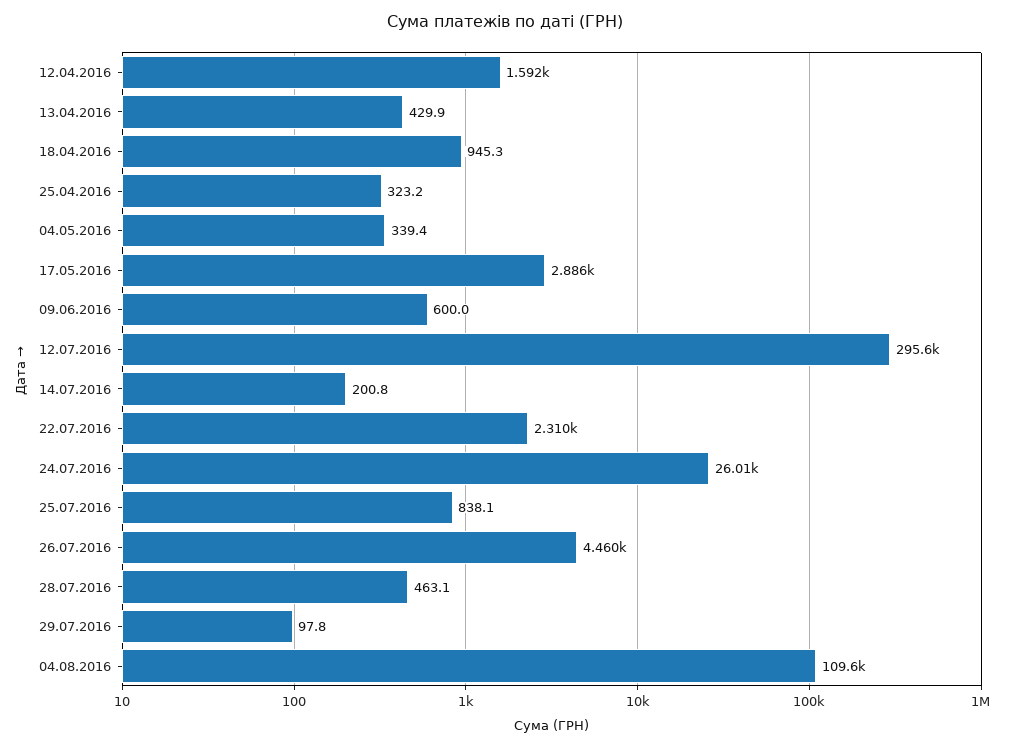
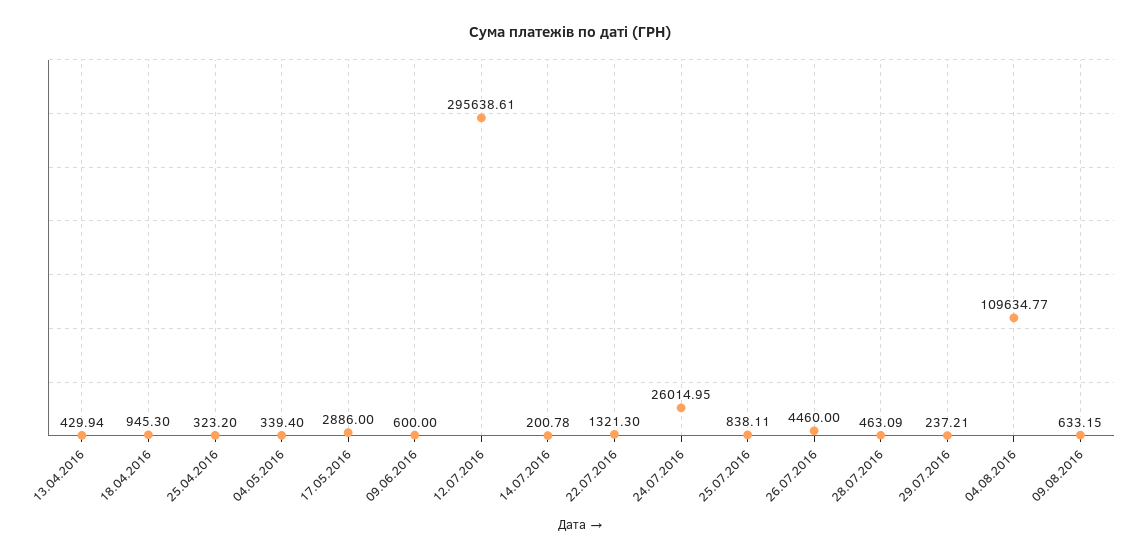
12.04.2016: 1592 -> none
22.07.2016: 2310 -> 1321.3
29.07.2016: 97.8 -> 237.21
09.08.2016: none -> 633.15

